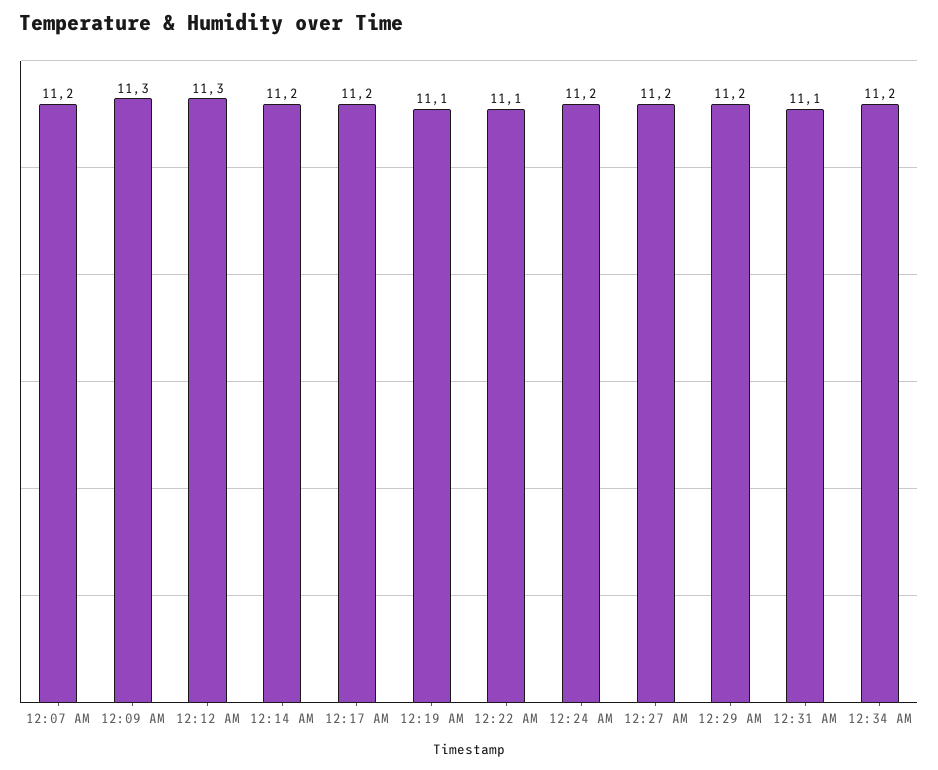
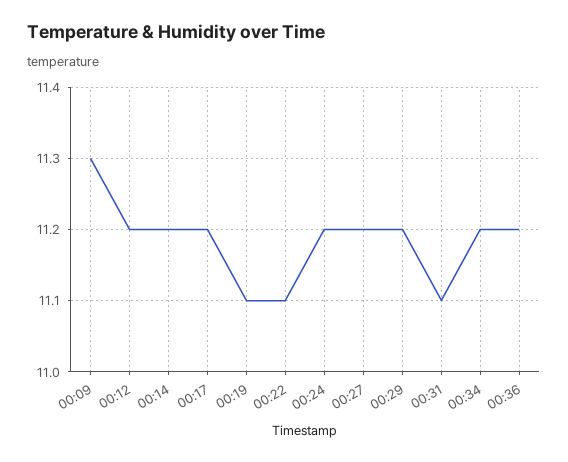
12:07 AM: 11.2 -> none
12:12 AM: 11.3 -> 11.2
00:36: none -> 11.2

